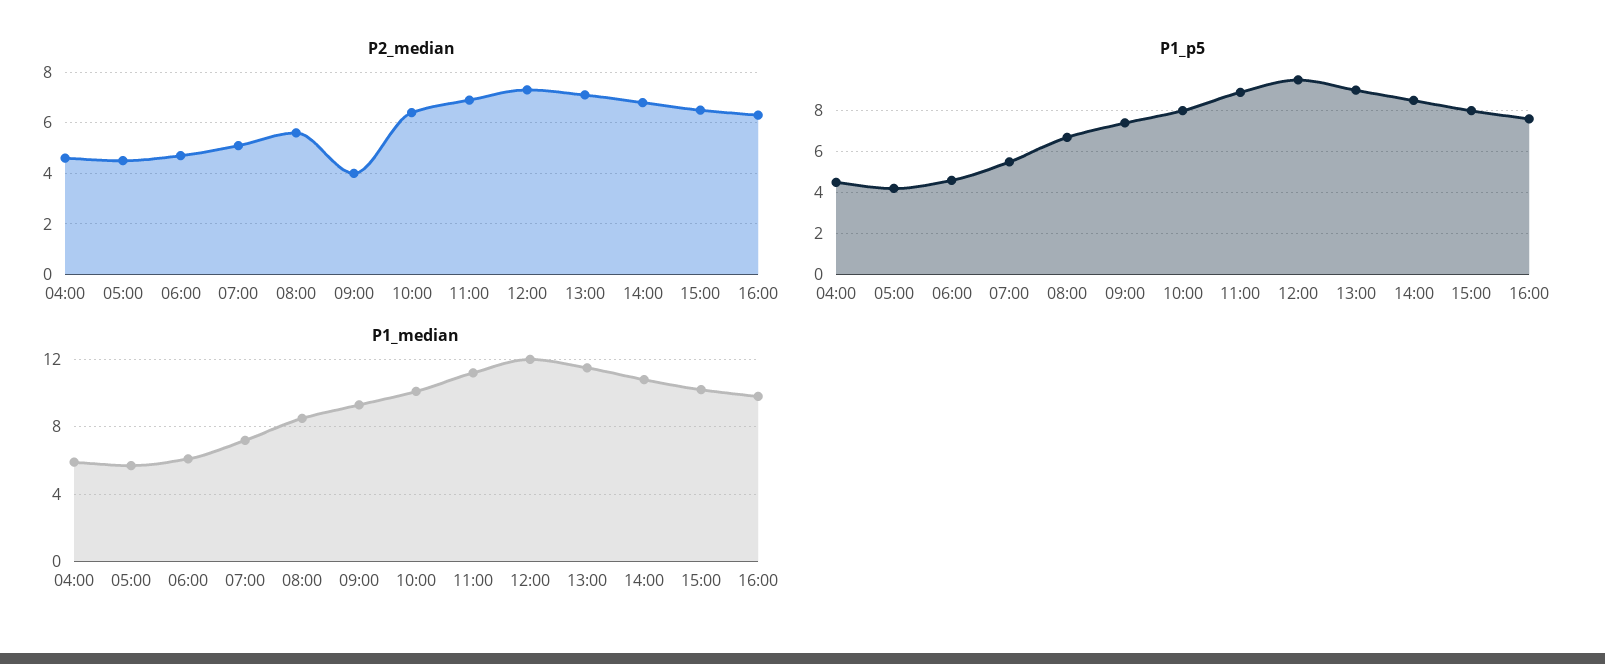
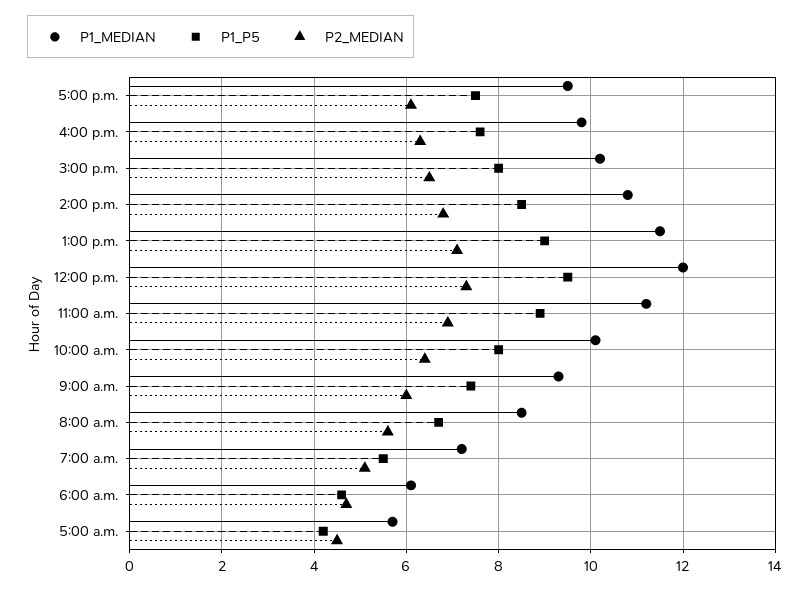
P2_median, 04:00: 4.5 -> none
P2_median, 09:00: 4 -> 6
P1_p5, 04:00: 4.5 -> none
P1_median, 04:00: 6 -> none
P1_median, 5:00 p.m.: none -> 9.5
P1_p5, 5:00 p.m.: none -> 7.5
P2_median, 5:00 p.m.: none -> 6

